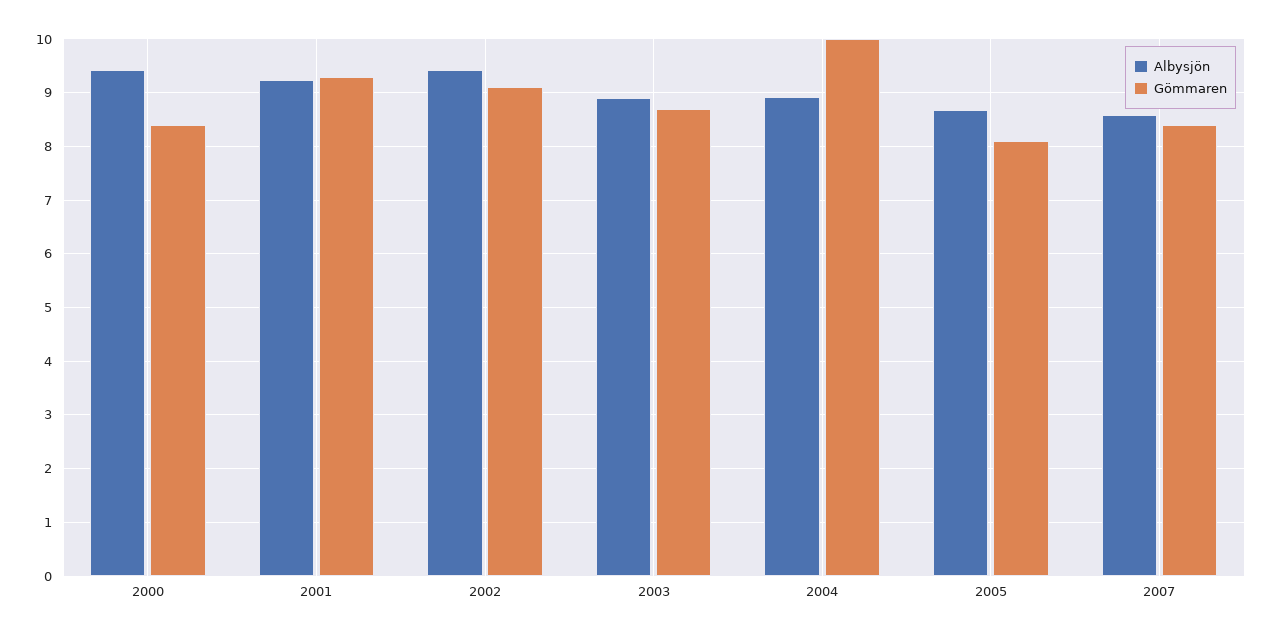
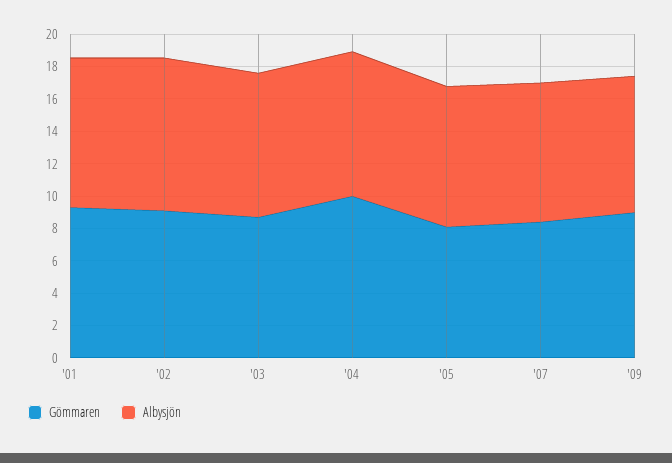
Albysjön, 2000: 9.4 -> none
Gömmaren, 2000: 8.4 -> none
Gömmaren, '09: none -> 9
Albysjön, '09: none -> 8.5

